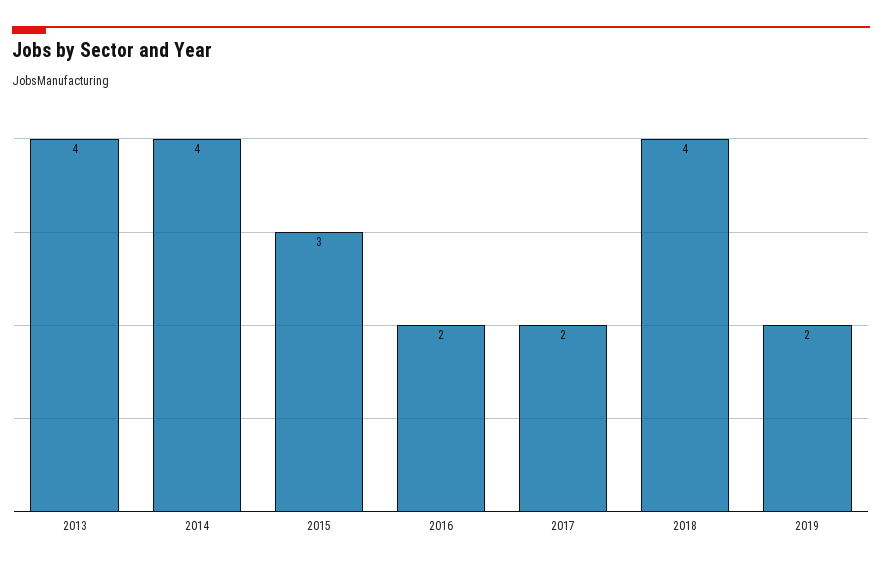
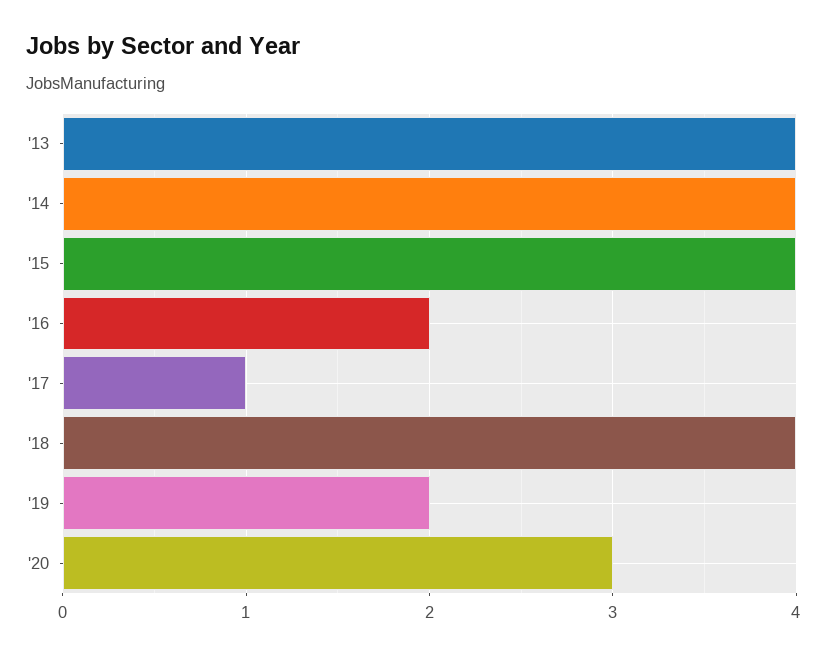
2015: 3 -> 4
2017: 2 -> 1
'20: none -> 3

